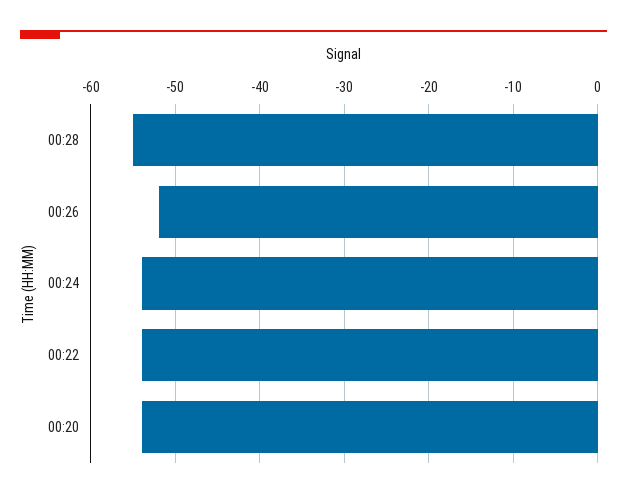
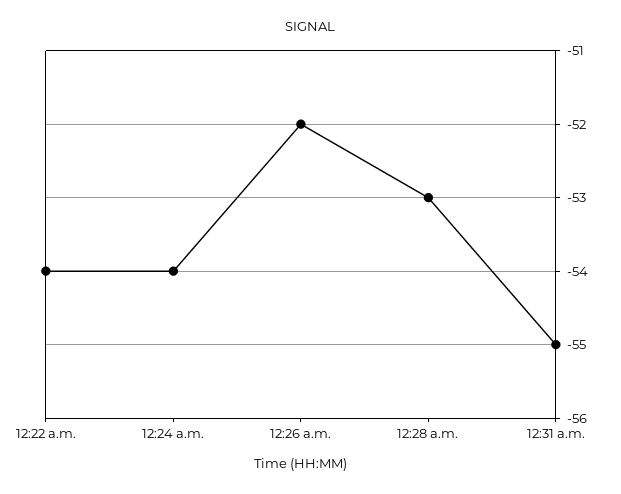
00:28: -55 -> -53
00:20: -54 -> none
12:31 a.m.: none -> -55

